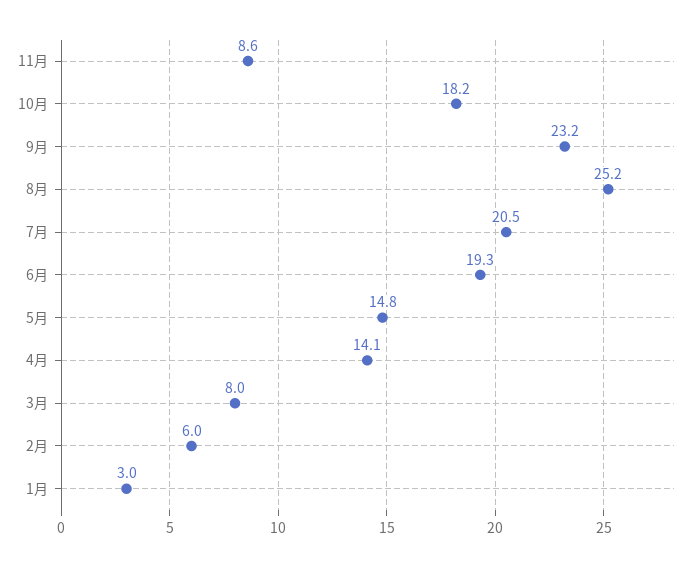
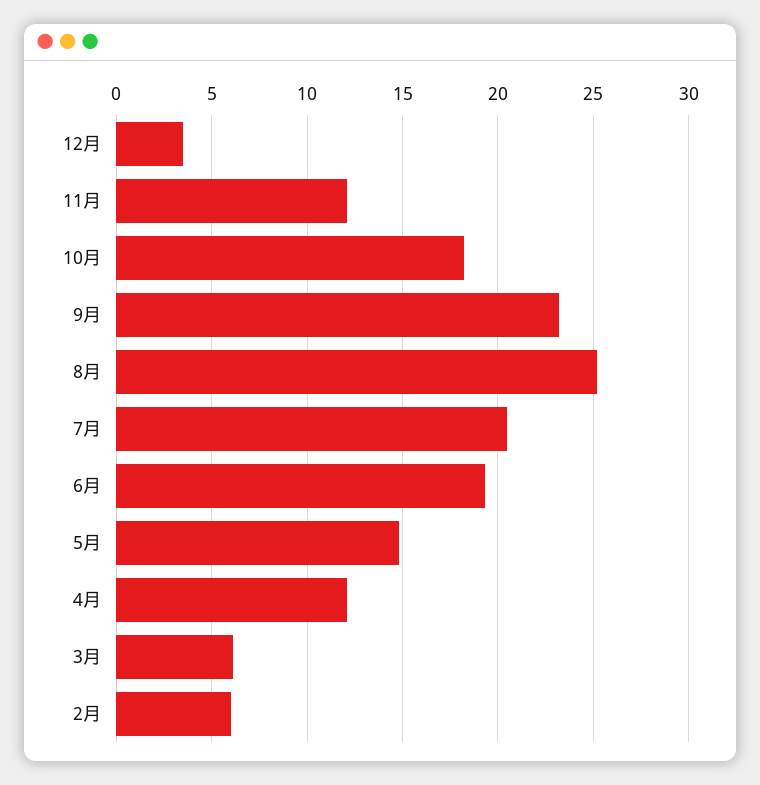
11月: 8.6 -> 12
4月: 14.1 -> 12
3月: 8 -> 6
1月: 3 -> none
12月: none -> 3.5

